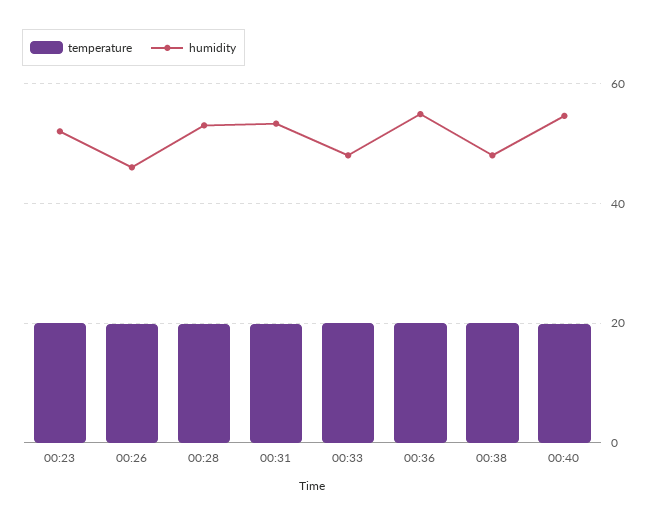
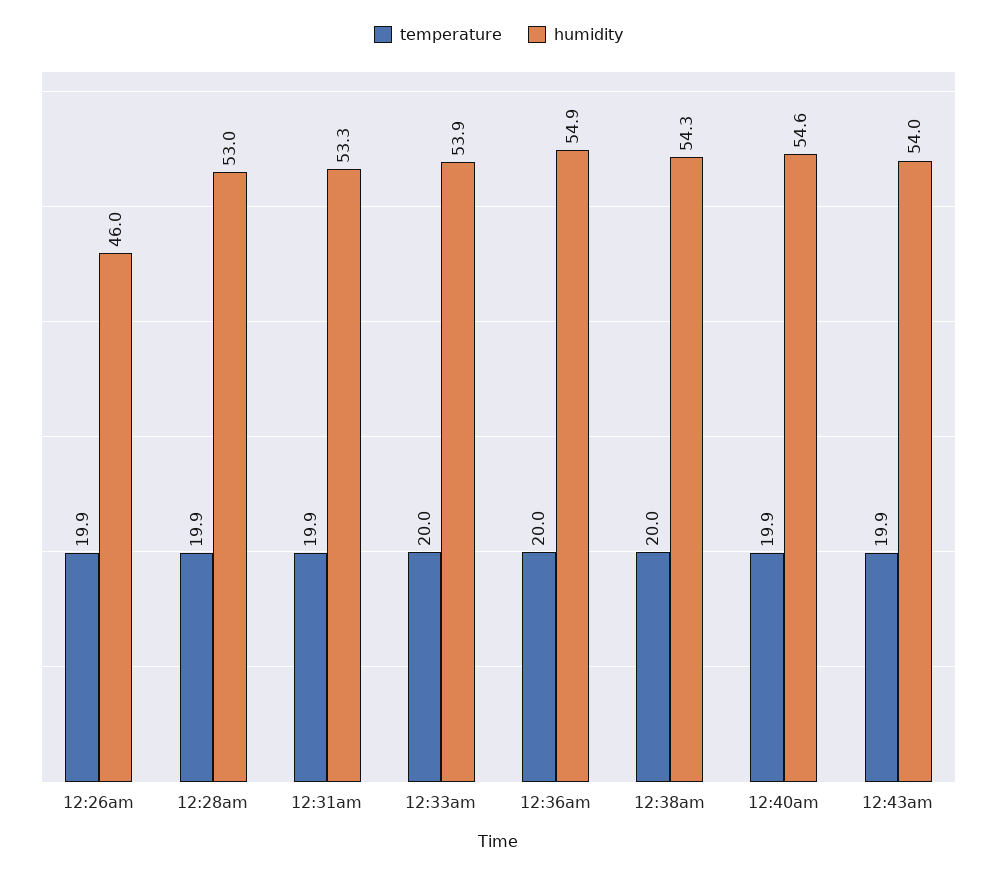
temperature, 00:23: 20 -> none
humidity, 00:23: 52 -> none
humidity, 00:33: 48 -> 53.9
humidity, 00:38: 48 -> 54.3
temperature, 12:43am: none -> 19.9
humidity, 12:43am: none -> 54

